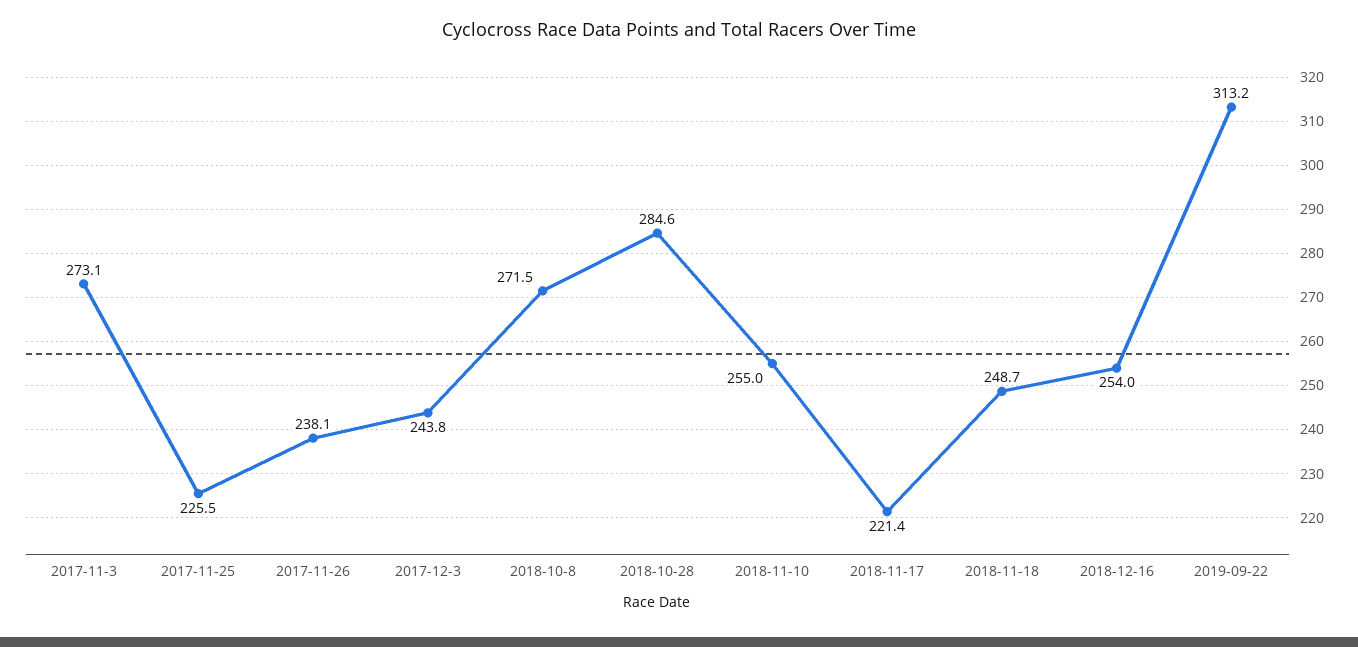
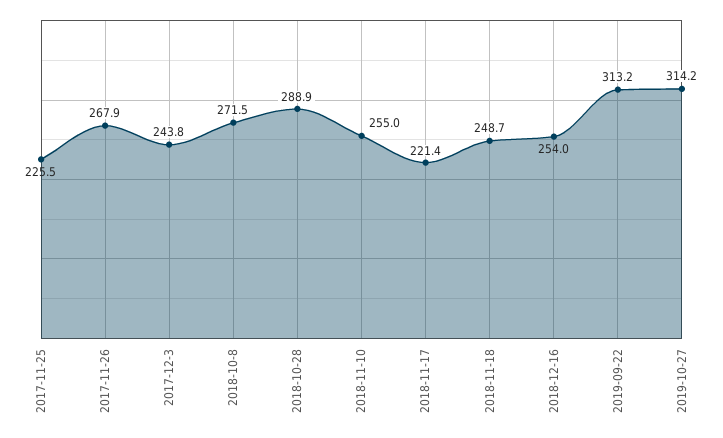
2017-11-3: 273.1 -> none
2017-11-26: 238.1 -> 267.9
2018-10-28: 284.6 -> 288.9
2019-10-27: none -> 314.2

